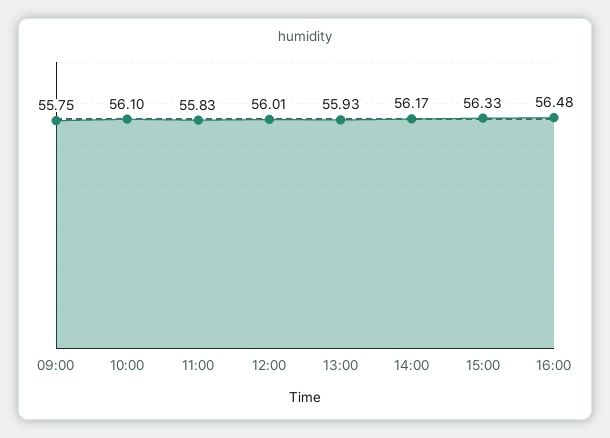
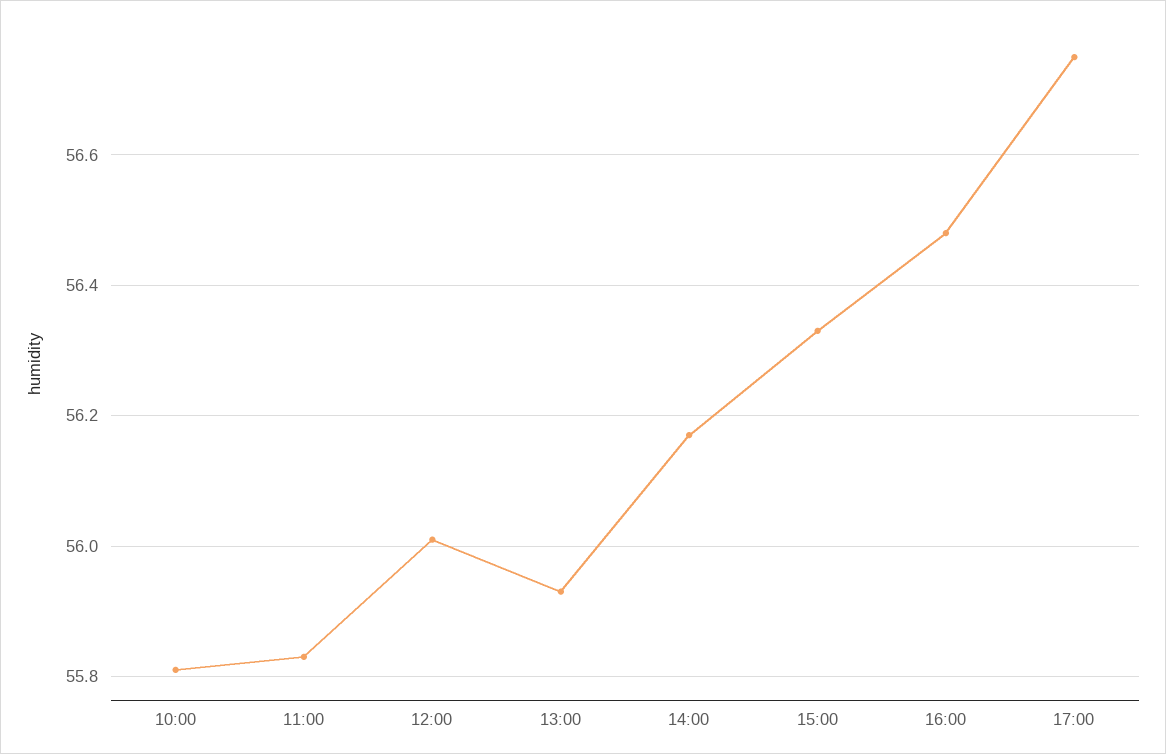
09:00: 55.75 -> none
10:00: 56.1 -> 55.8
17:00: none -> 56.75

